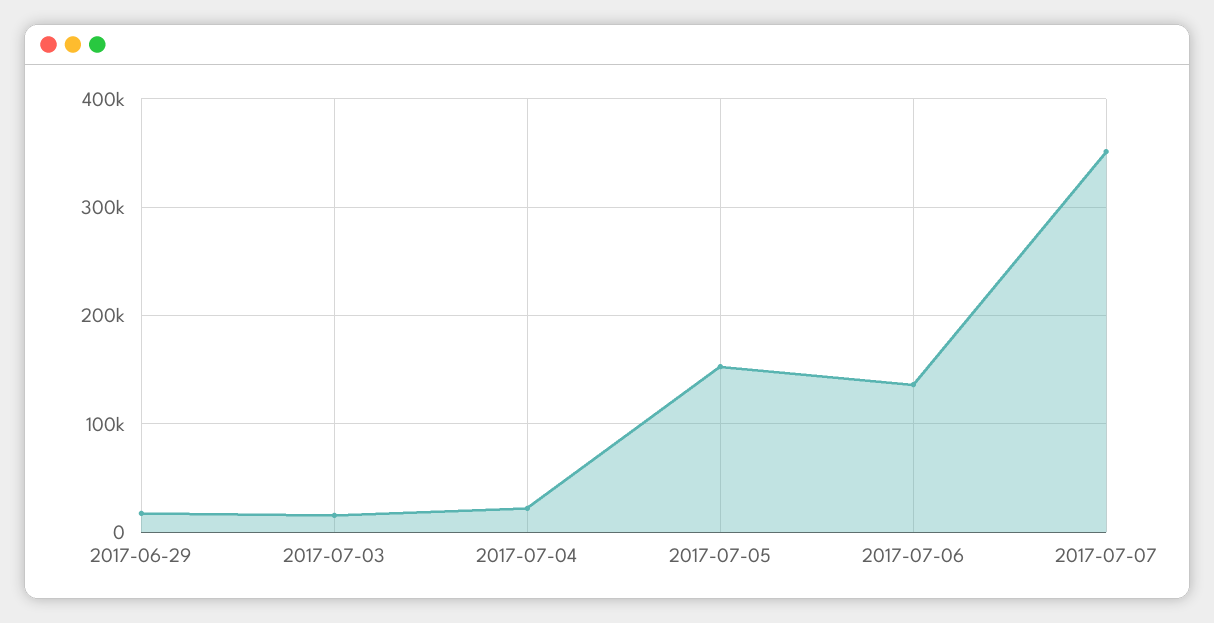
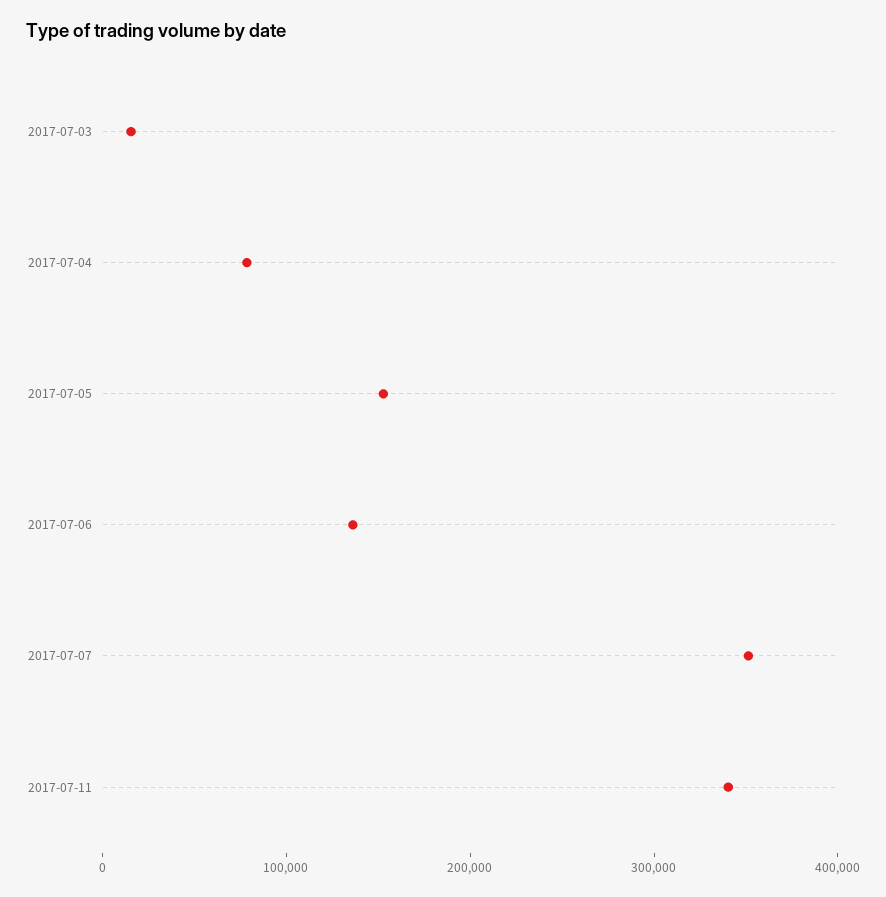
2017-06-29: 20000 -> none
2017-07-04: 20000 -> 80000
2017-07-11: none -> 340000

